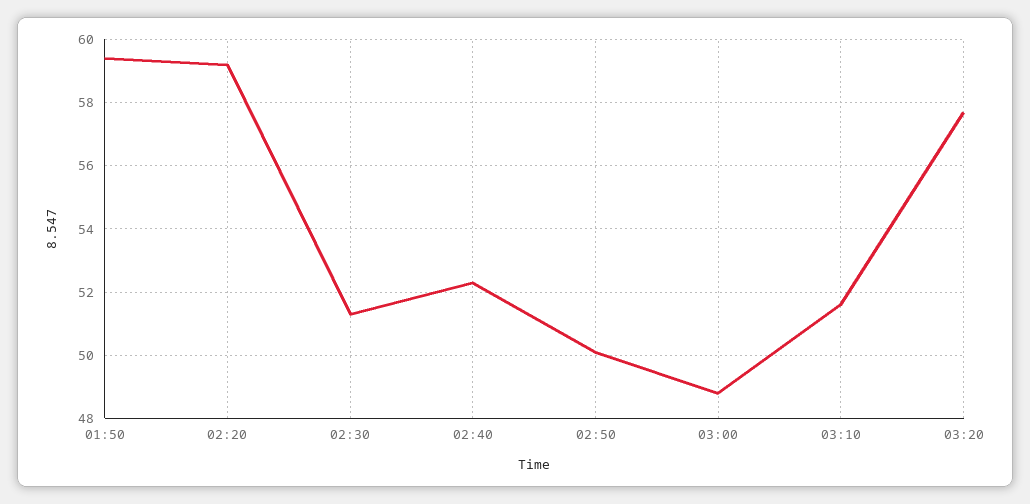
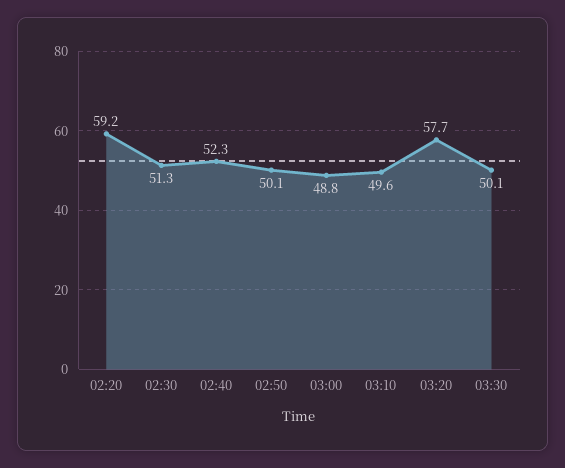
01:50: 59.5 -> none
03:10: 51.5 -> 49.6
03:30: none -> 50.1

